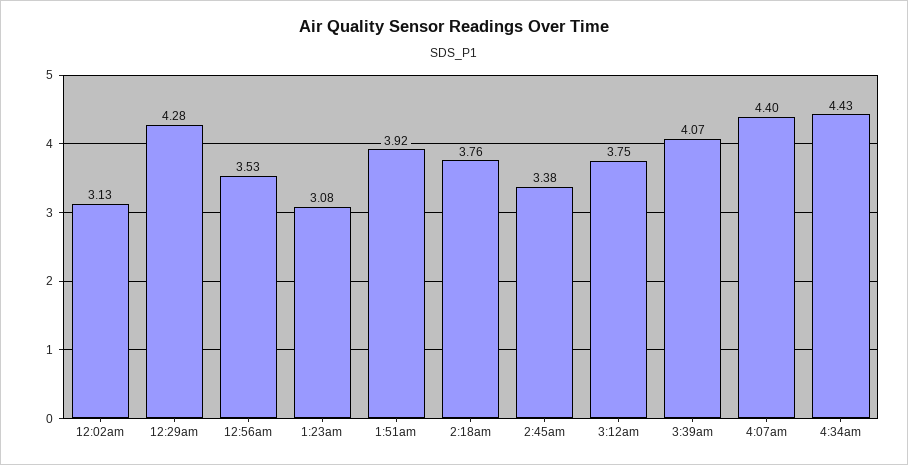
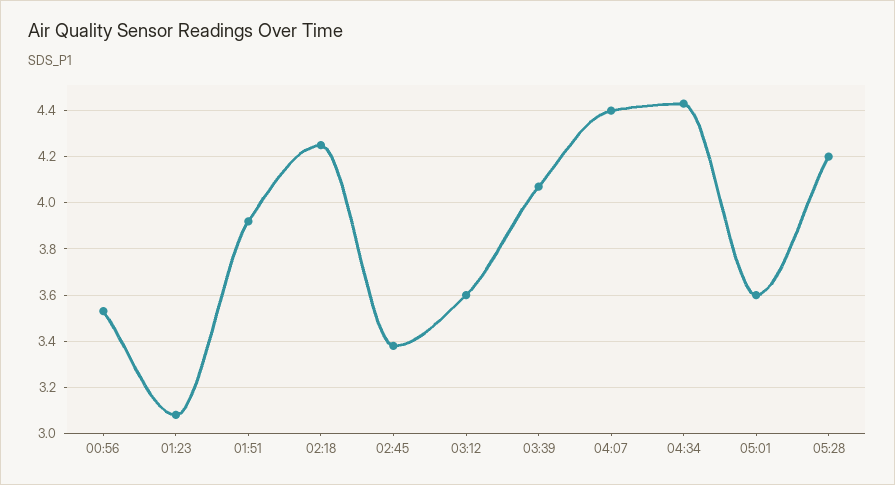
12:02am: 3.13 -> none
12:29am: 4.28 -> none
2:18am: 3.76 -> 4.25
3:12am: 3.75 -> 3.6
05:01: none -> 3.6
05:28: none -> 4.2

